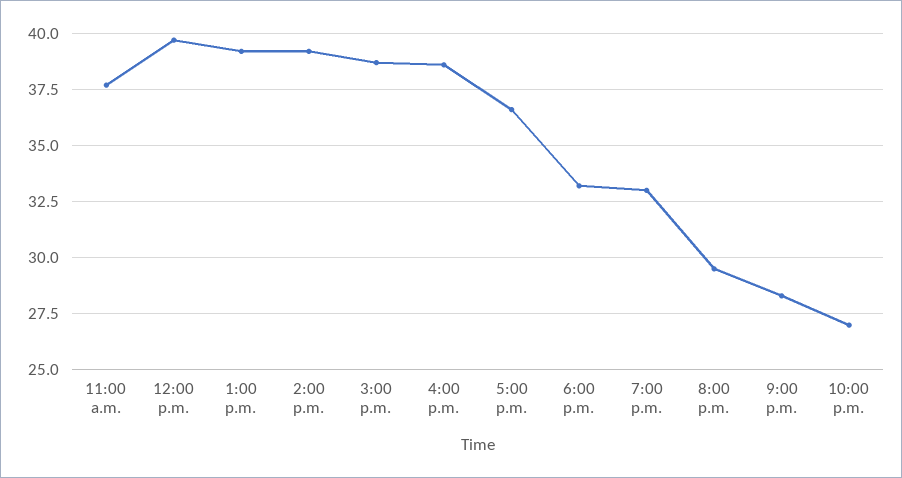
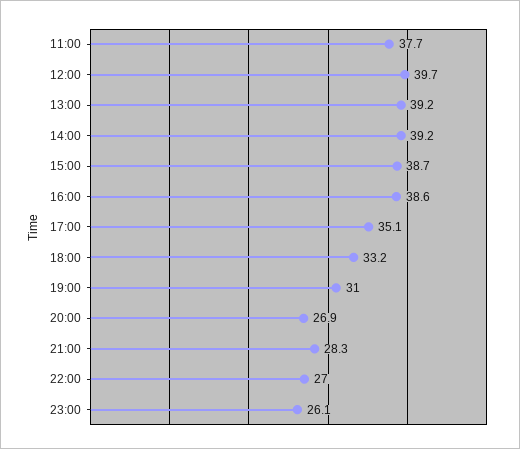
5:00 p.m.: 36.5 -> 35.1
7:00 p.m.: 33 -> 31
8:00 p.m.: 29.5 -> 26.9
23:00: none -> 26.1

